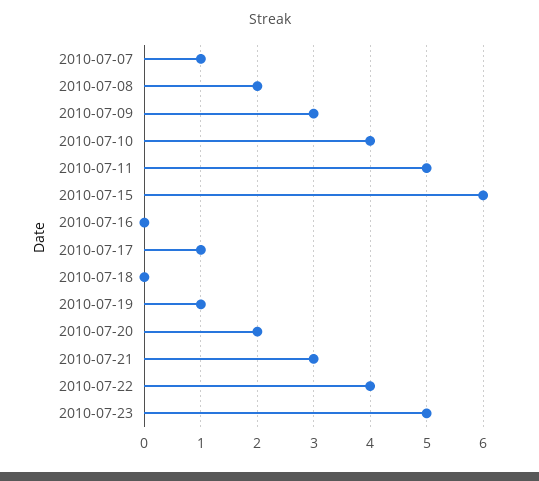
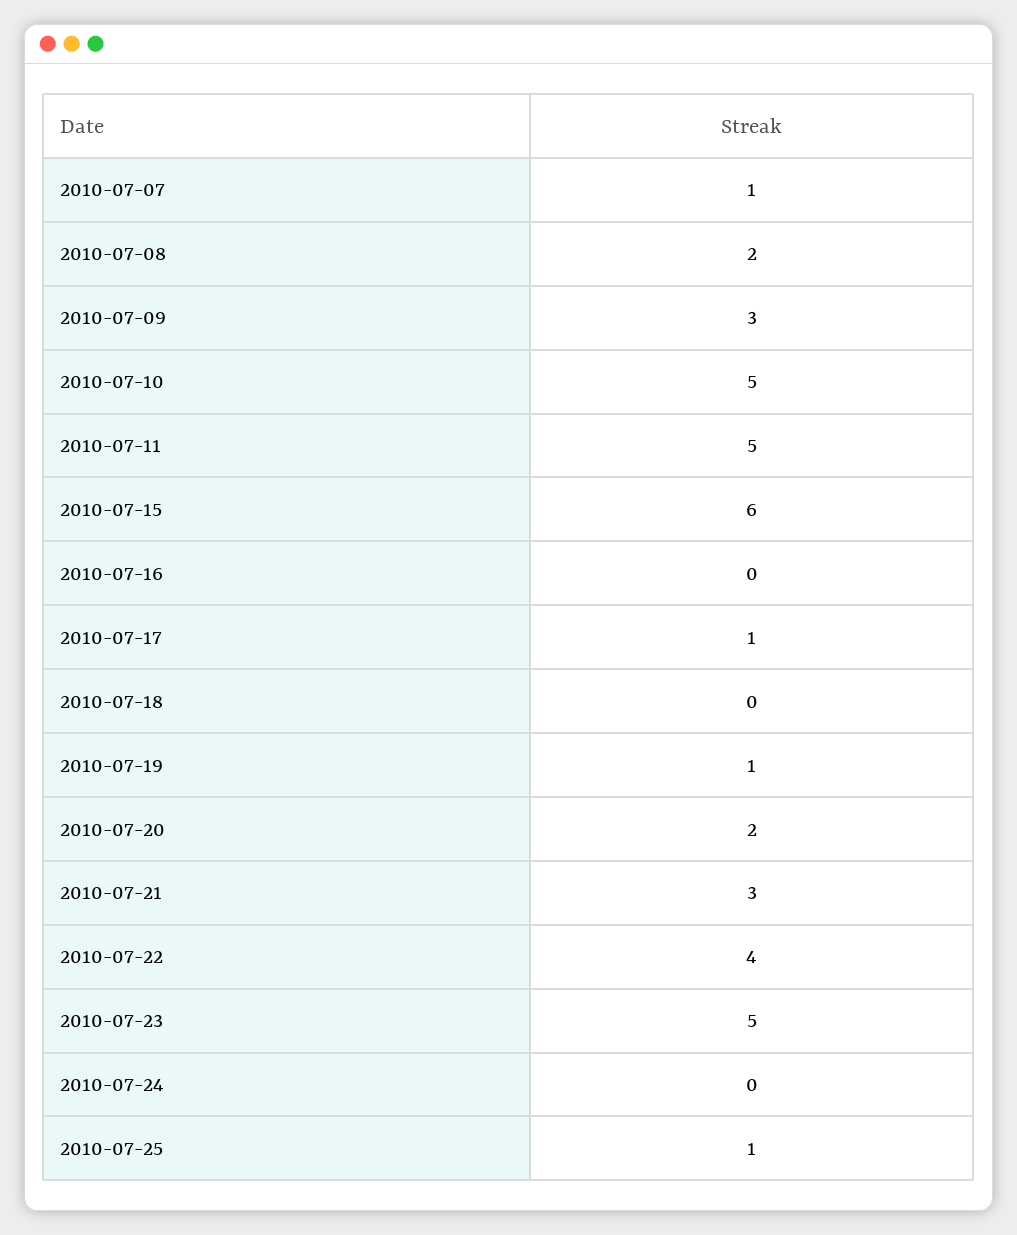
2010-07-10: 4 -> 5
2010-07-24: none -> 0
2010-07-25: none -> 1

